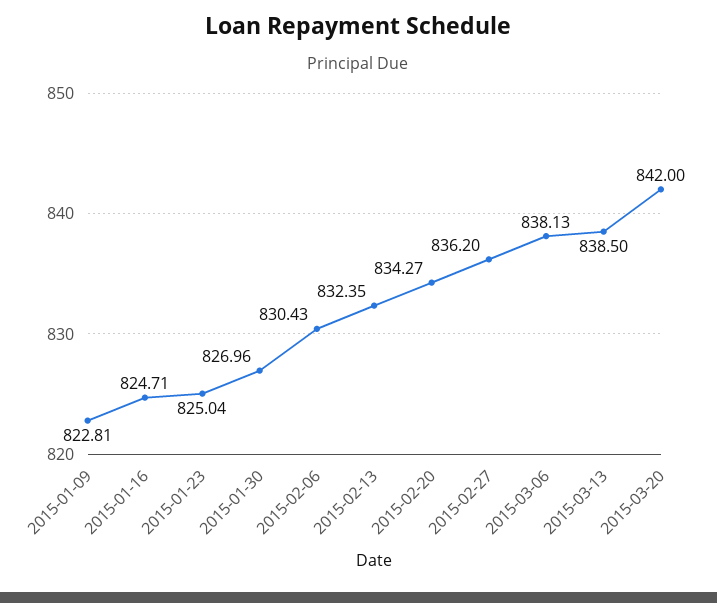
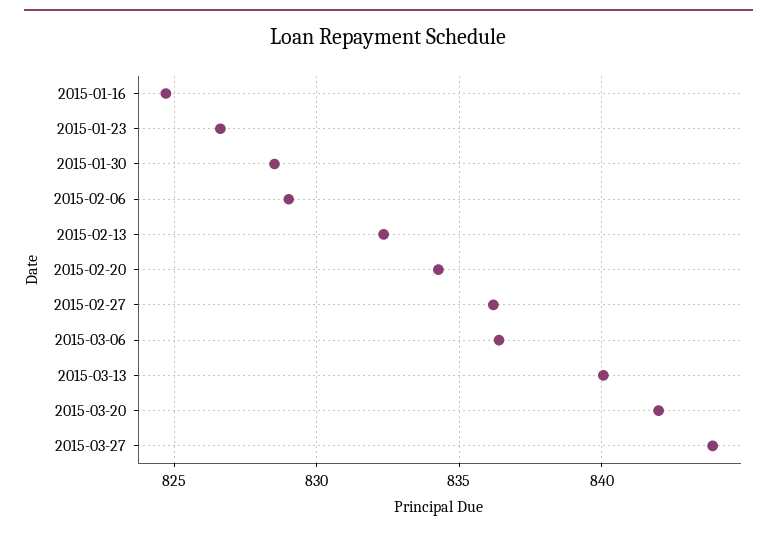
2015-01-09: 822.81 -> none
2015-01-23: 825.04 -> 826.5
2015-01-30: 826.96 -> 828.5
2015-02-06: 830.43 -> 829
2015-03-06: 838.13 -> 836.5
2015-03-13: 838.5 -> 840
2015-03-27: none -> 844

